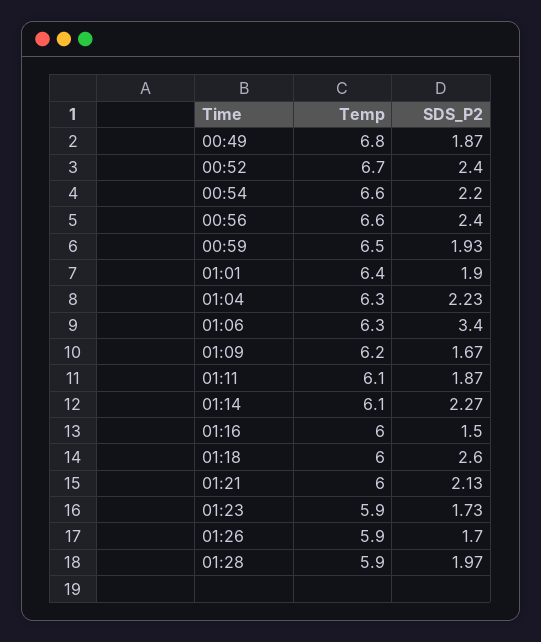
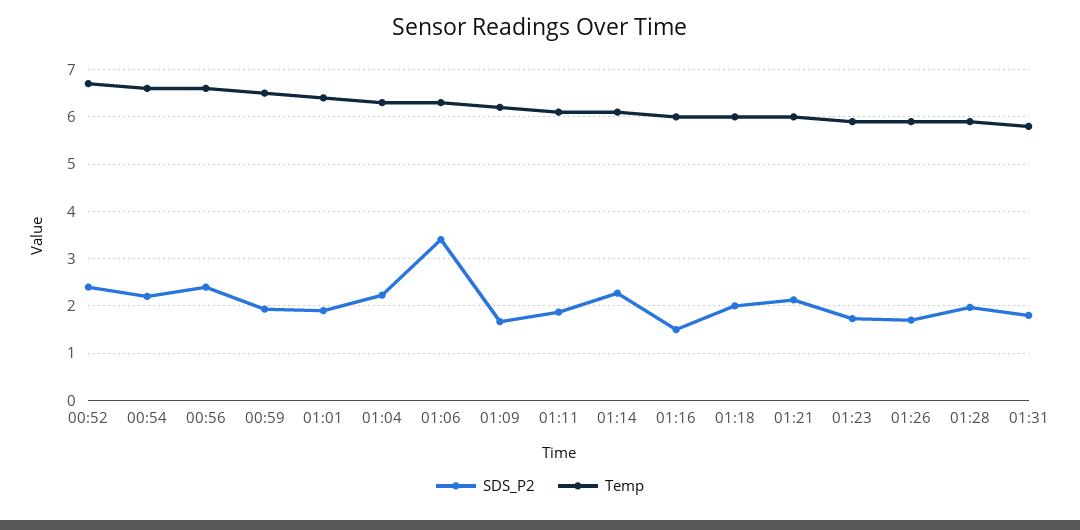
Temp, 00:49: 6.8 -> none
SDS_P2, 00:49: 1.87 -> none
SDS_P2, 01:18: 2.6 -> 2
SDS_P2, 01:31: none -> 1.8
Temp, 01:31: none -> 5.8

